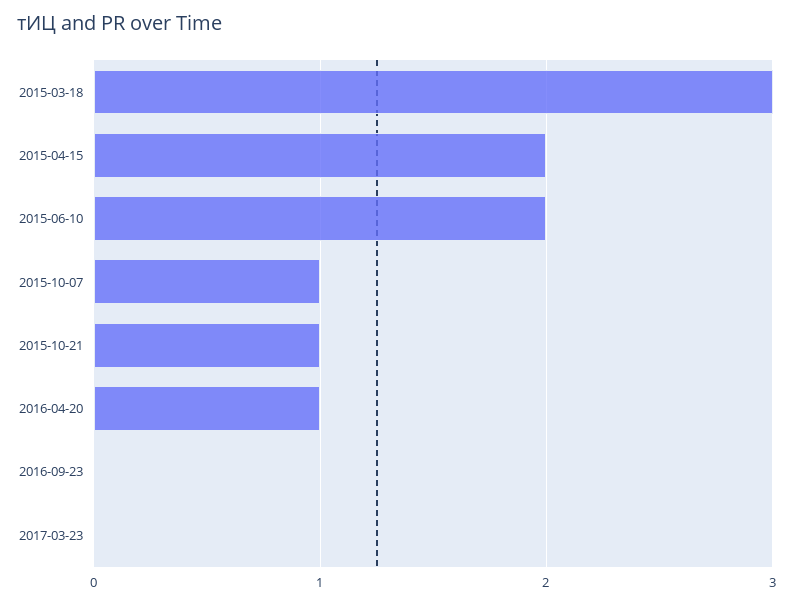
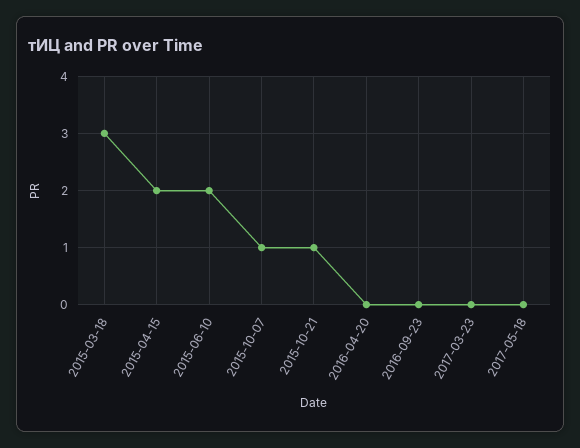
2016-04-20: 1 -> 0
2017-05-18: none -> 0

